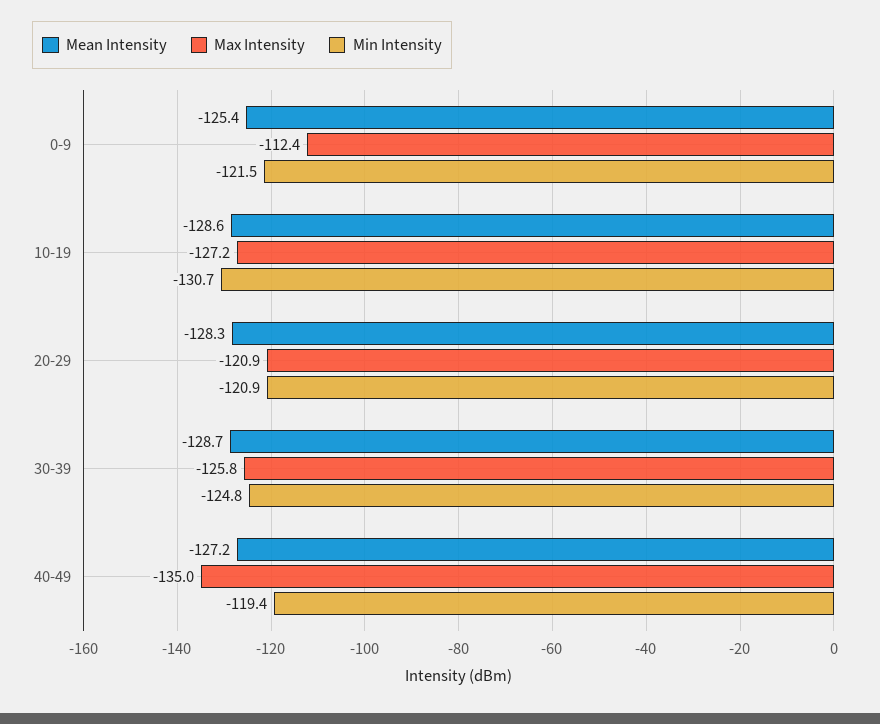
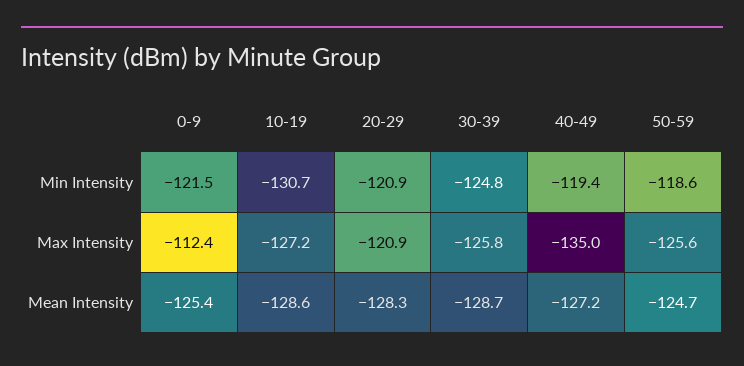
Min Intensity, 50-59: none -> -118.6
Max Intensity, 50-59: none -> -125.6
Mean Intensity, 50-59: none -> -124.7

